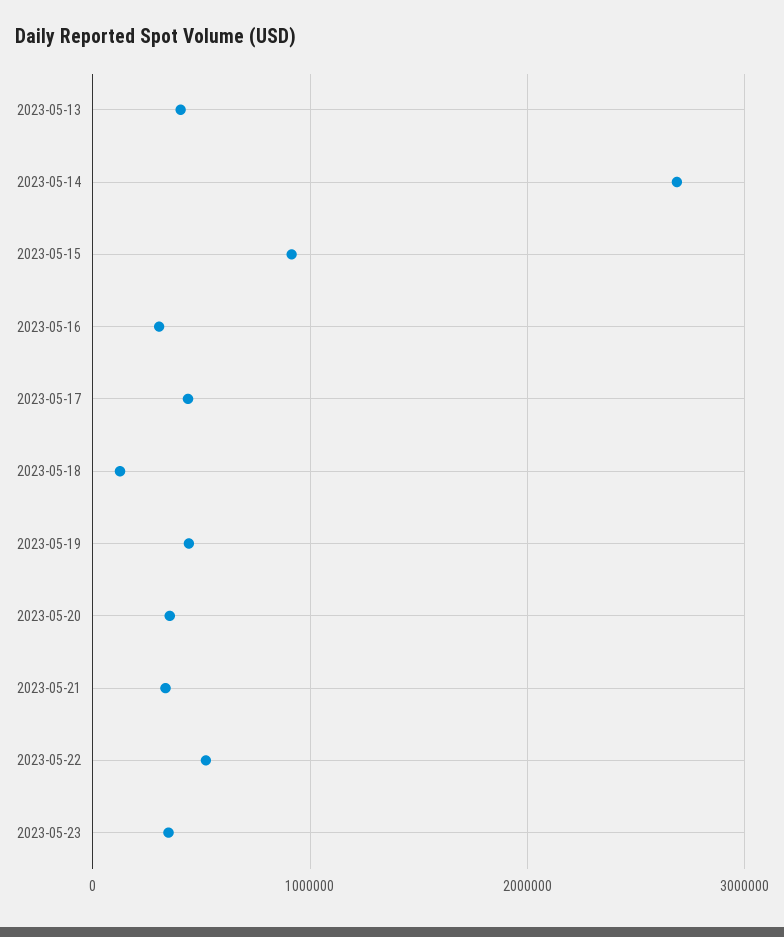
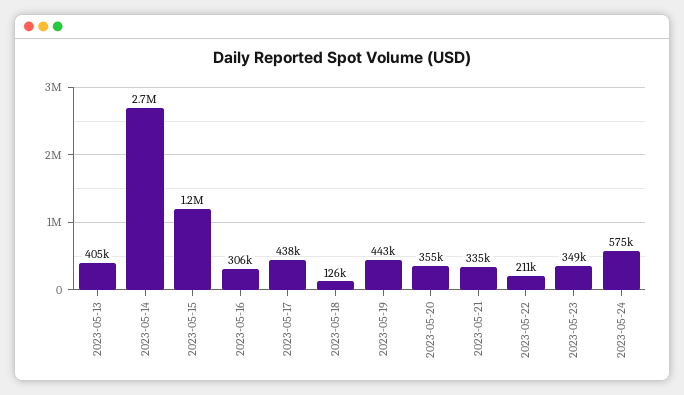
2023-05-15: 900000 -> 1200000
2023-05-22: 500000 -> 211000
2023-05-24: none -> 575000

